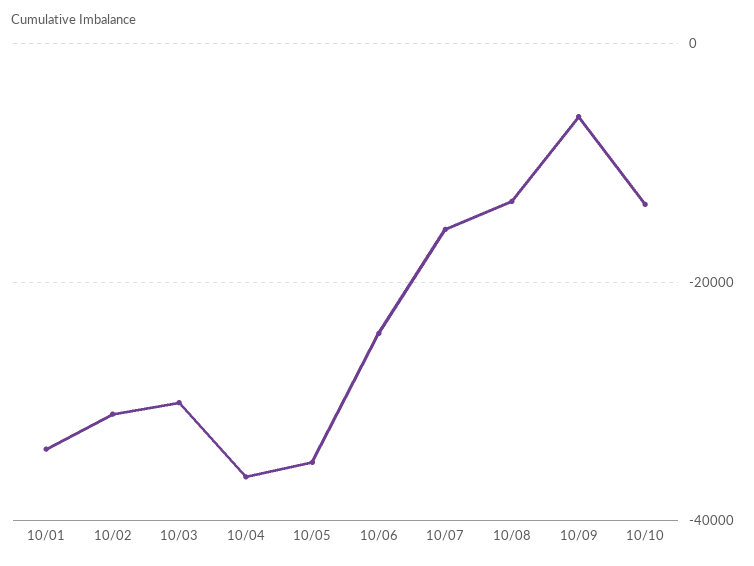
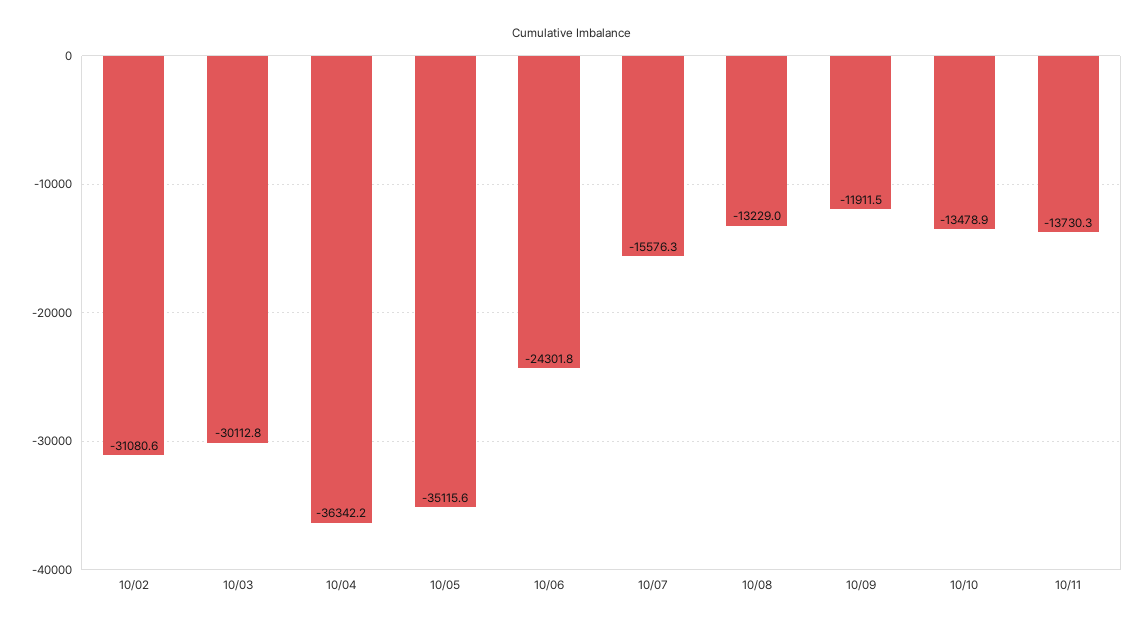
10/01: -34000 -> none
10/09: -6000 -> -11911.5
10/11: none -> -13730.3

